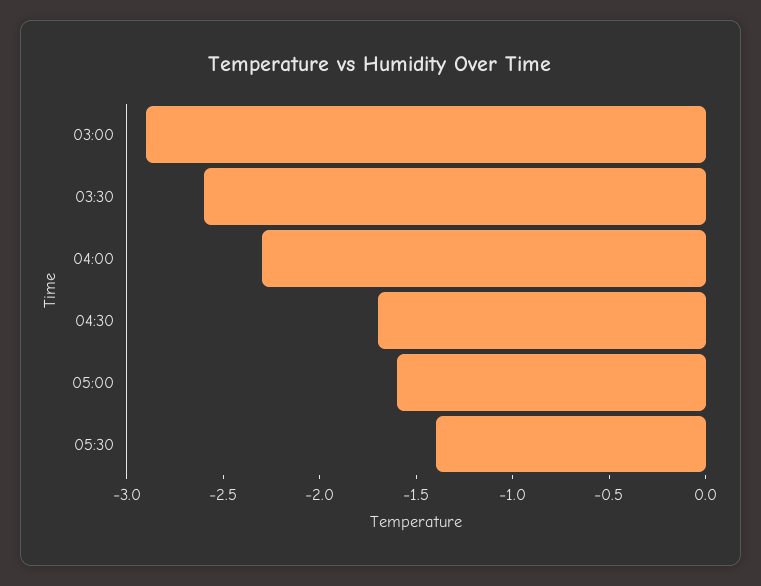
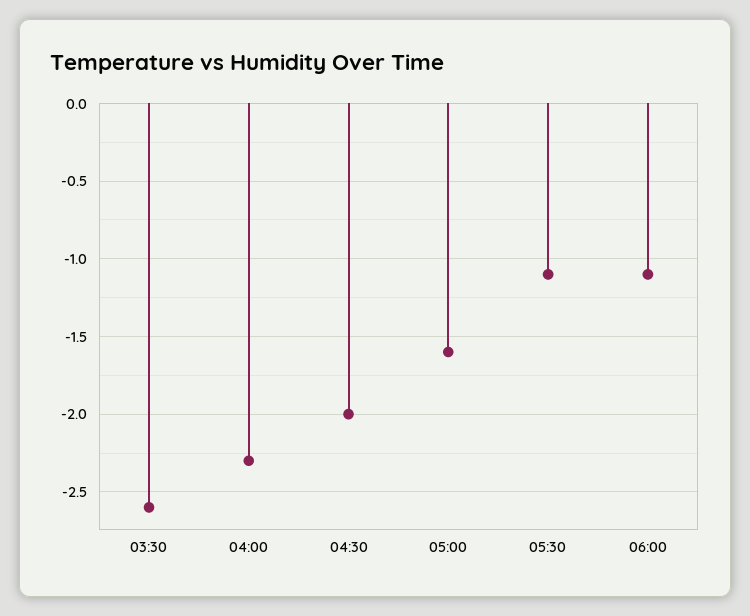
03:00: -2.9 -> none
04:30: -1.7 -> -2
05:30: -1.4 -> -1.1
06:00: none -> -1.1

